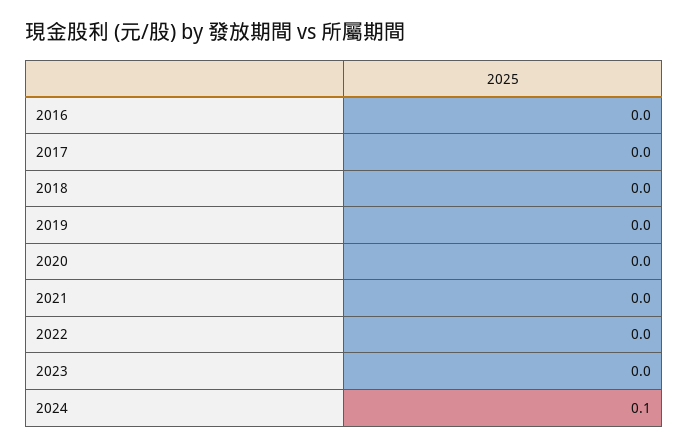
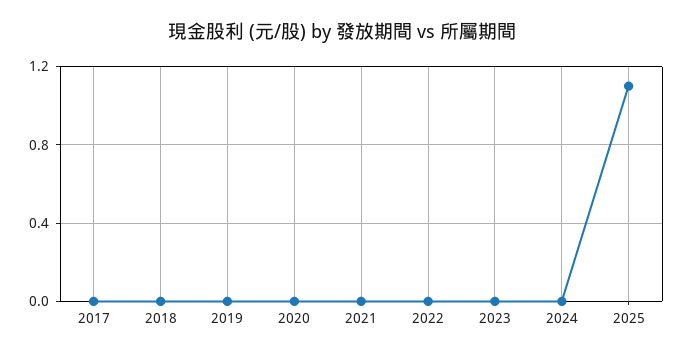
2016: 0 -> none
2024: 0.1 -> 0
2025: none -> 1.1

